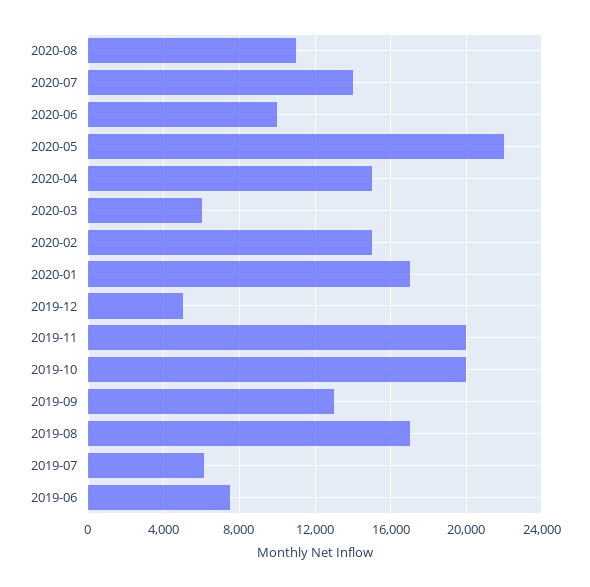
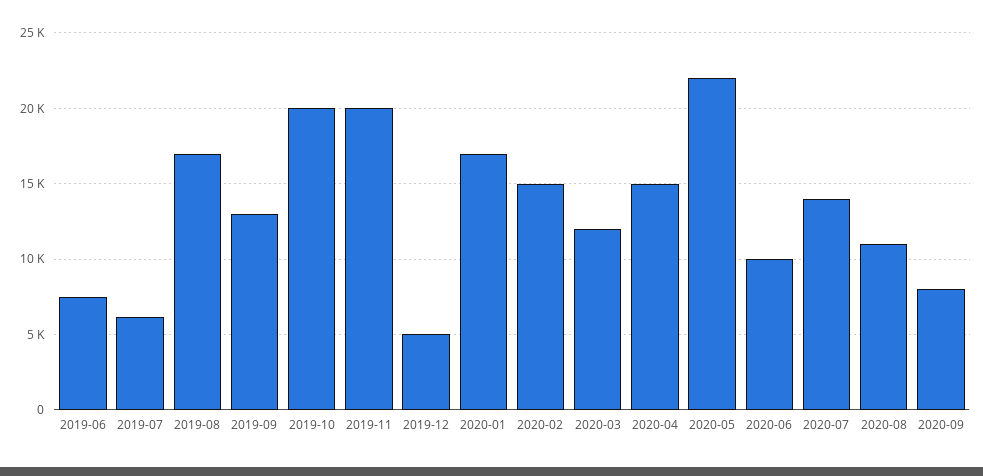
2020-03: 6000 -> 12000
2020-09: none -> 8000

